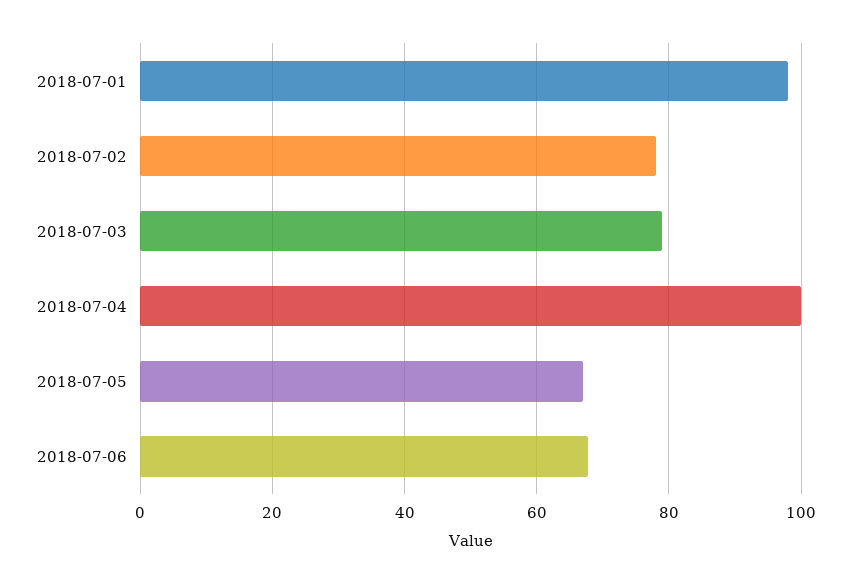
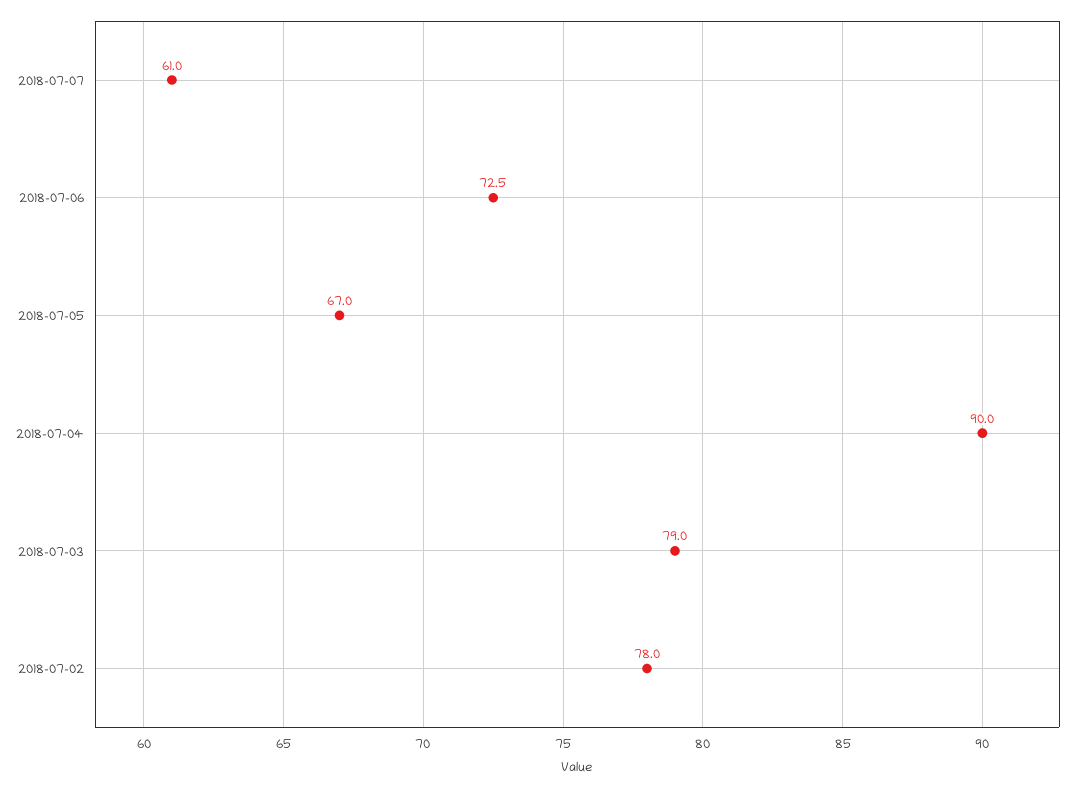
2018-07-01: 98 -> none
2018-07-04: 100 -> 90
2018-07-06: 68 -> 72.5
2018-07-07: none -> 61

